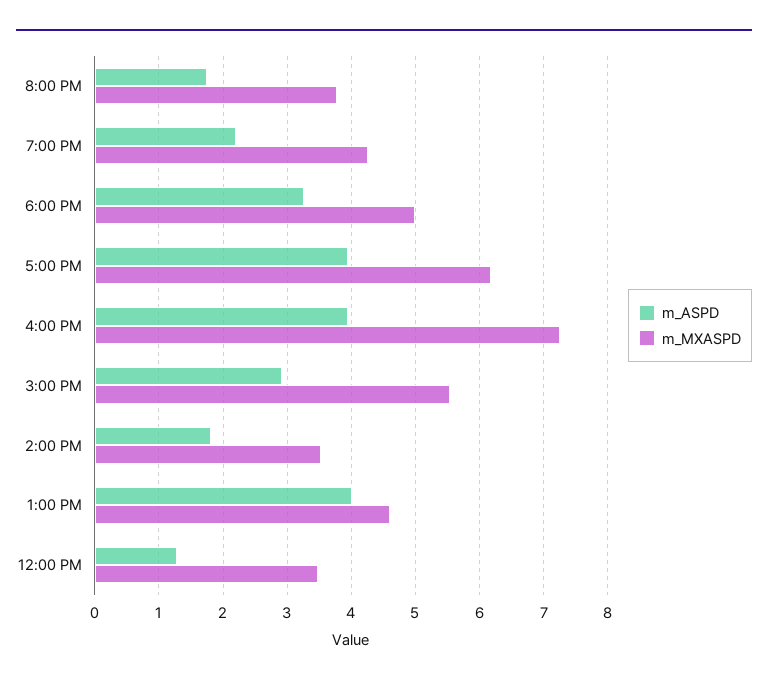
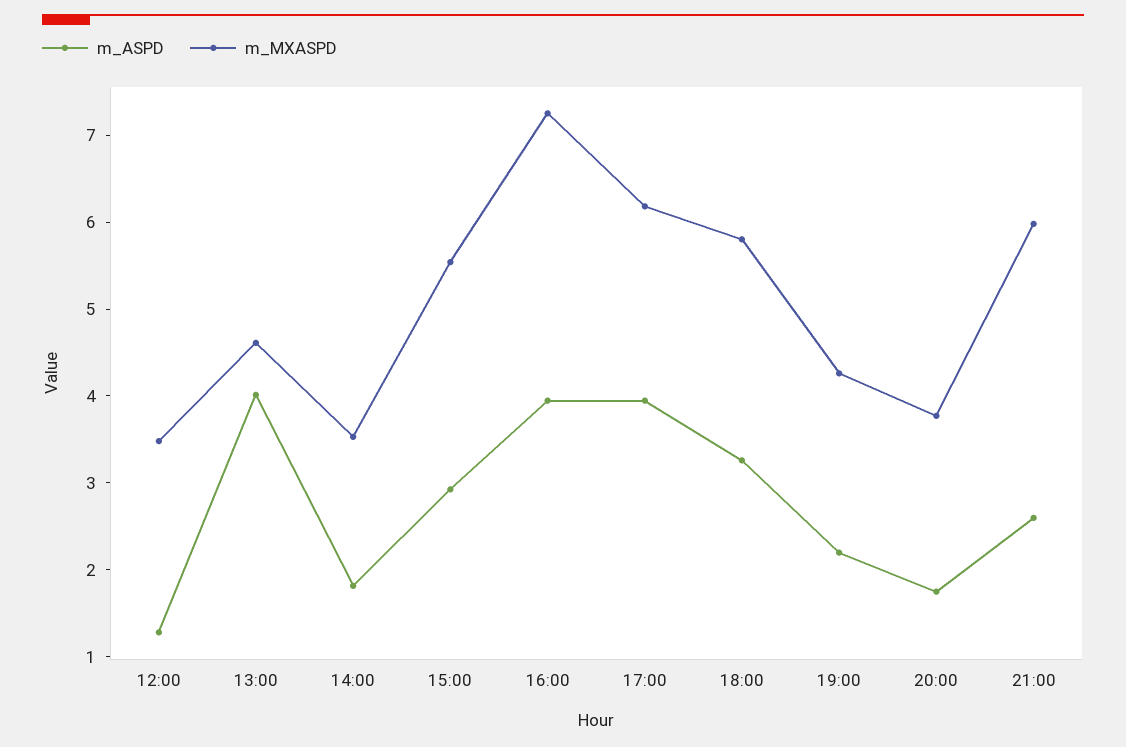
m_MXASPD, 6:00 PM: 5 -> 5.8
m_ASPD, 21:00: none -> 2.6
m_MXASPD, 21:00: none -> 6

